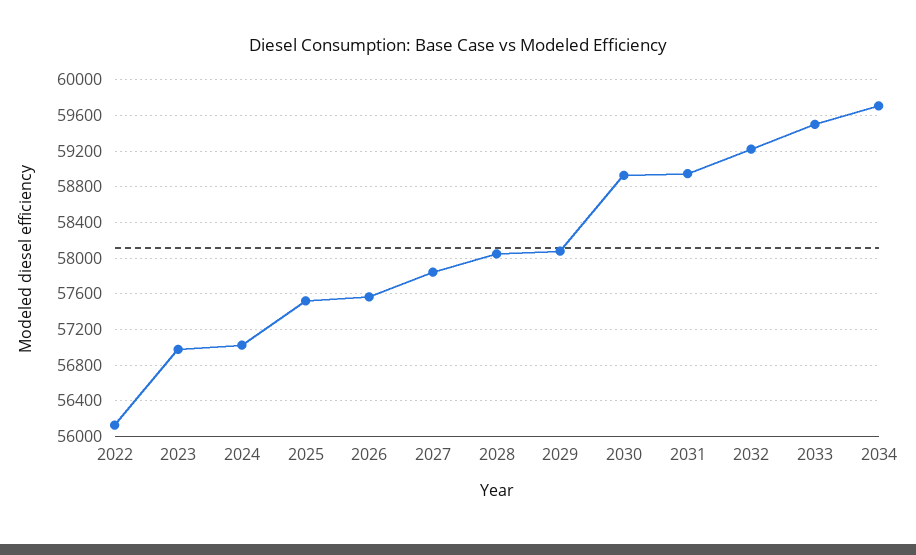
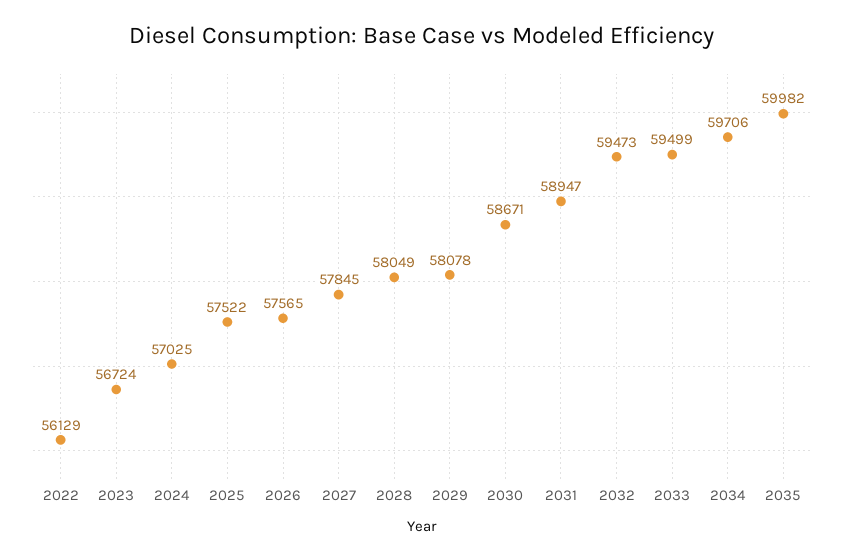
2023: 57000 -> 56724
2030: 58900 -> 58671
2032: 59200 -> 59473
2035: none -> 59982

